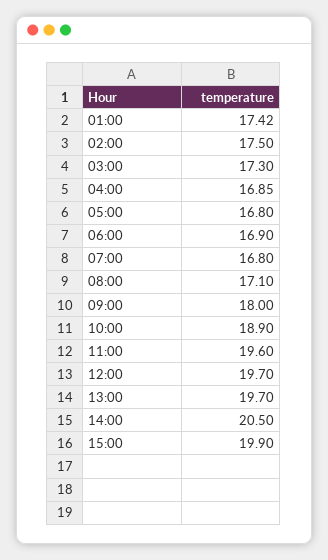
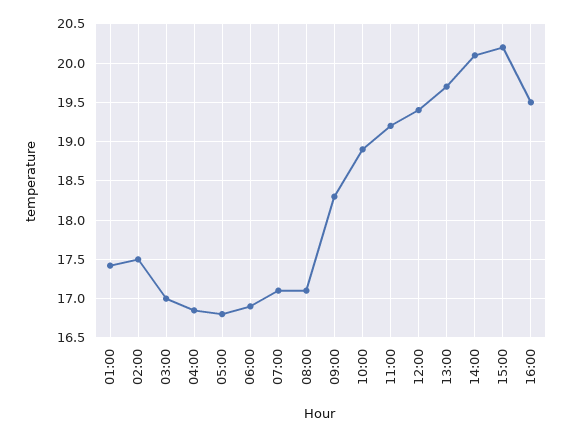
03:00: 17.3 -> 17
07:00: 16.8 -> 17.1
09:00: 18 -> 18.3
11:00: 19.6 -> 19.2
12:00: 19.7 -> 19.4
14:00: 20.5 -> 20.1
15:00: 19.9 -> 20.2
16:00: none -> 19.5

